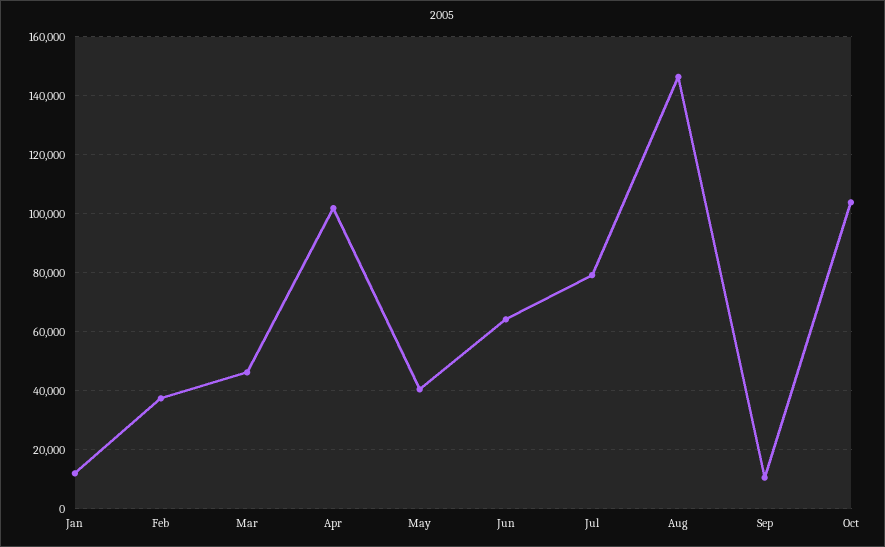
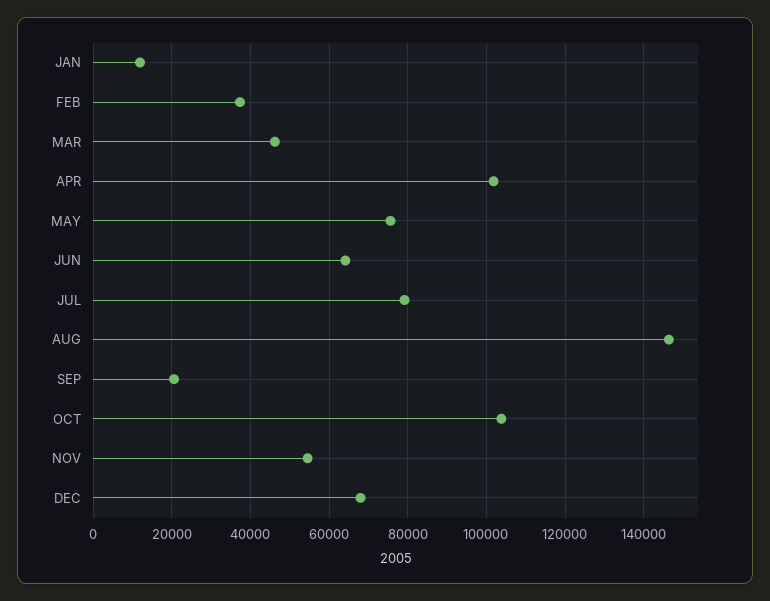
May: 40000 -> 76000
Sep: 10000 -> 20000
NOV: none -> 54000
DEC: none -> 68000

